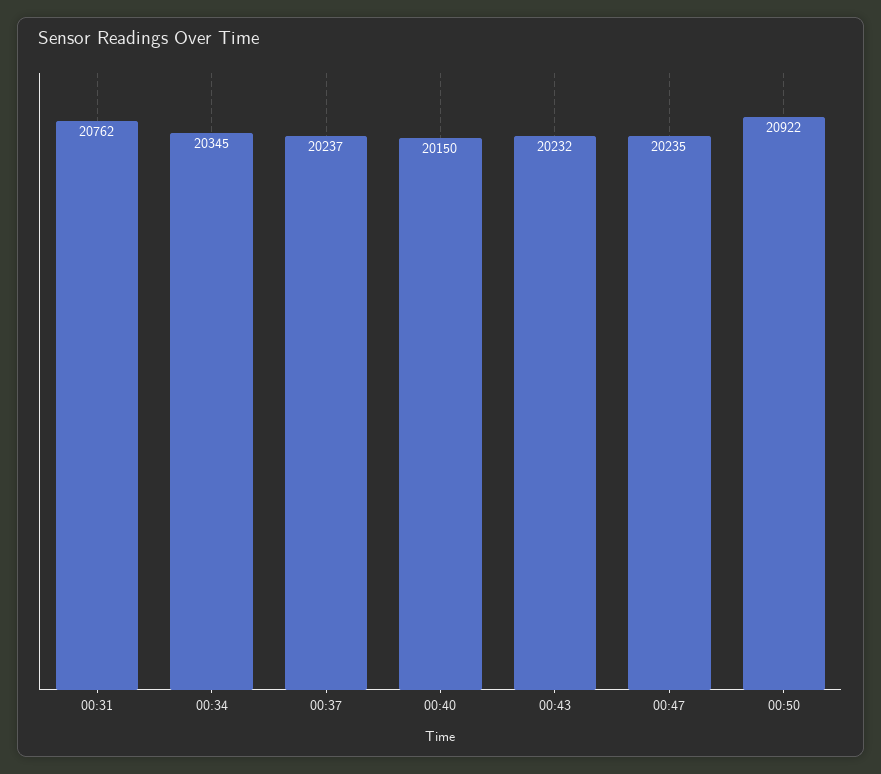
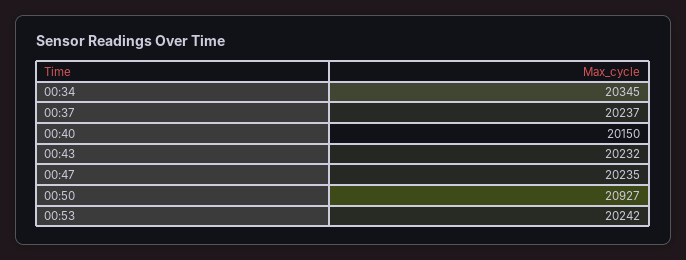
00:31: 20762 -> none
00:50: 20922 -> 20927
00:53: none -> 20242

